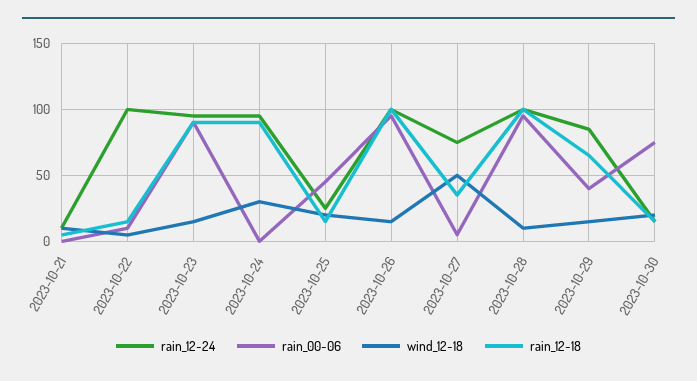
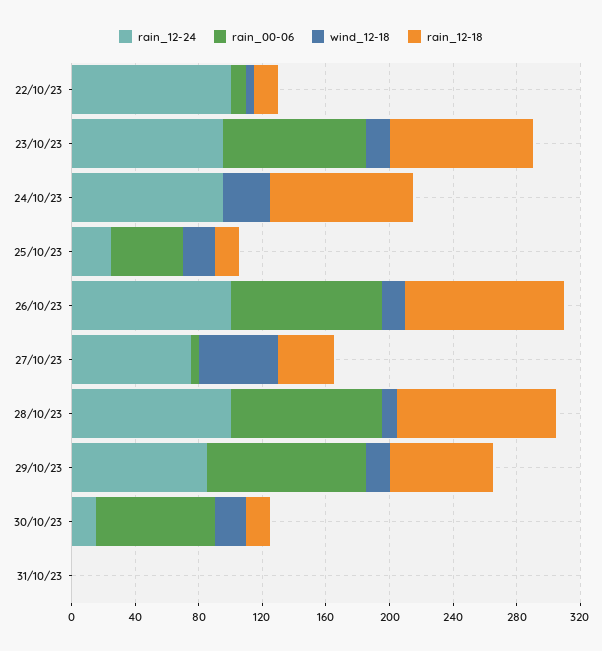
rain_12-24, 2023-10-21: 10 -> none
rain_00-06, 2023-10-21: 0 -> none
wind_12-18, 2023-10-21: 10 -> none
rain_12-18, 2023-10-21: 5 -> none
rain_00-06, 2023-10-29: 40 -> 100
rain_12-24, 31/10/23: none -> 0
rain_00-06, 31/10/23: none -> 0
wind_12-18, 31/10/23: none -> 0
rain_12-18, 31/10/23: none -> 0

